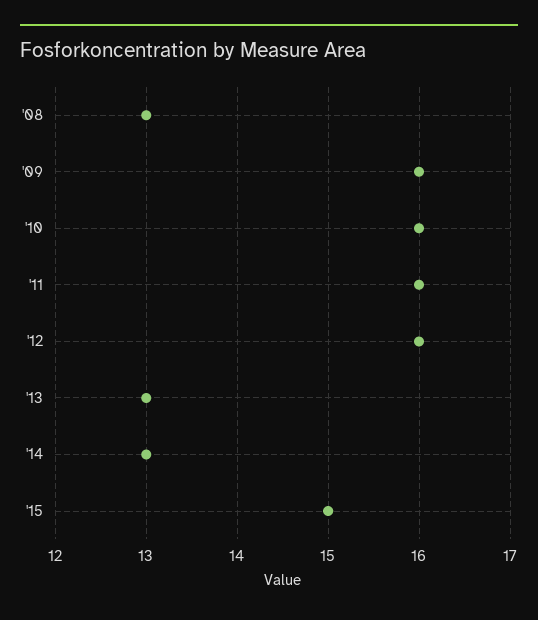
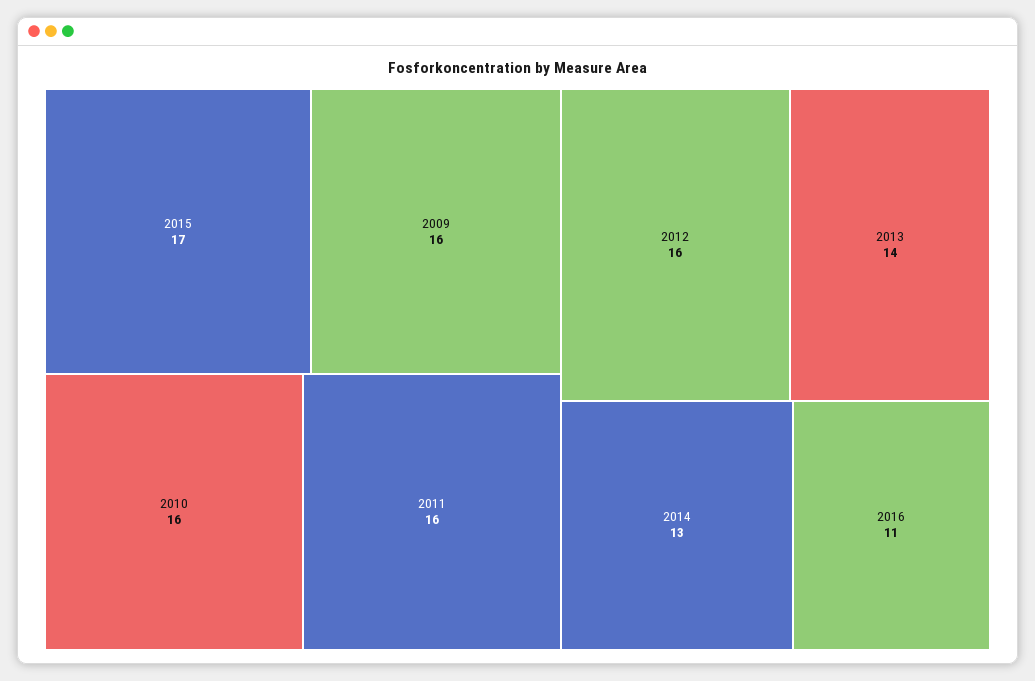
'08: 13 -> none
'13: 13 -> 14
'15: 15 -> 17
2016: none -> 11

